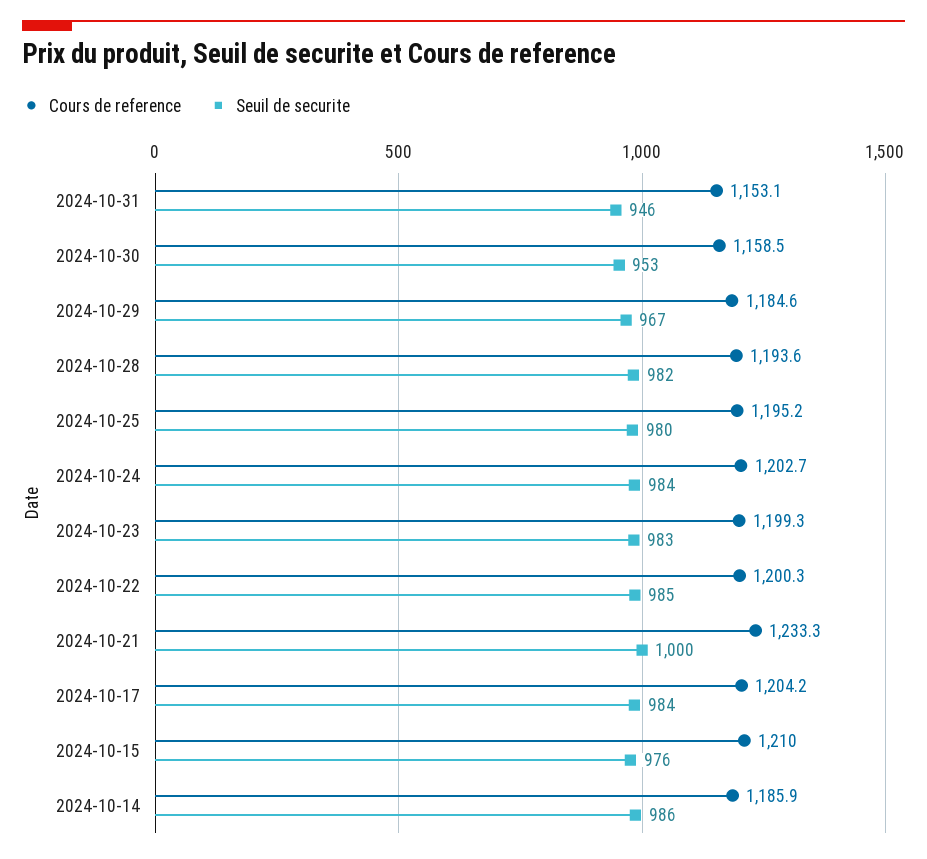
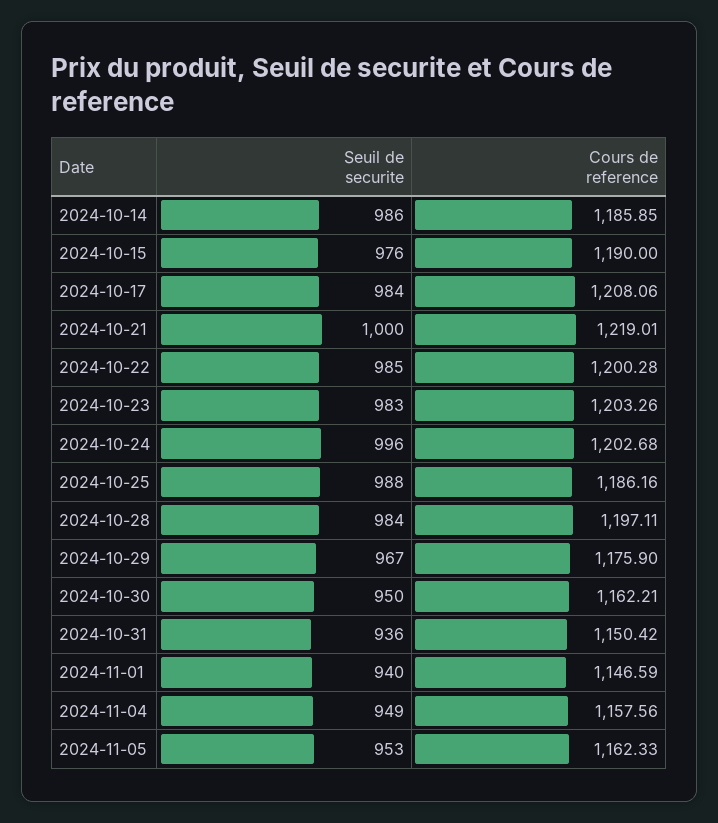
Cours de reference, 2024-10-31: 1153.1 -> 1150.42
Seuil de securite, 2024-10-31: 946 -> 936
Cours de reference, 2024-10-30: 1158.5 -> 1162.21
Seuil de securite, 2024-10-30: 953 -> 950
Cours de reference, 2024-10-29: 1184.6 -> 1175.9
Cours de reference, 2024-10-28: 1193.6 -> 1197.11
Seuil de securite, 2024-10-28: 982 -> 984
Cours de reference, 2024-10-25: 1195.2 -> 1186.16
Seuil de securite, 2024-10-25: 980 -> 988
Seuil de securite, 2024-10-24: 984 -> 996
Cours de reference, 2024-10-23: 1199.3 -> 1203.26
Cours de reference, 2024-10-21: 1233.3 -> 1219.01
Cours de reference, 2024-10-17: 1204.2 -> 1208.06
Cours de reference, 2024-10-15: 1210 -> 1190
Seuil de securite, 2024-11-01: none -> 940
Cours de reference, 2024-11-01: none -> 1146.59
Seuil de securite, 2024-11-04: none -> 949
Cours de reference, 2024-11-04: none -> 1157.56
Seuil de securite, 2024-11-05: none -> 953
Cours de reference, 2024-11-05: none -> 1162.33

